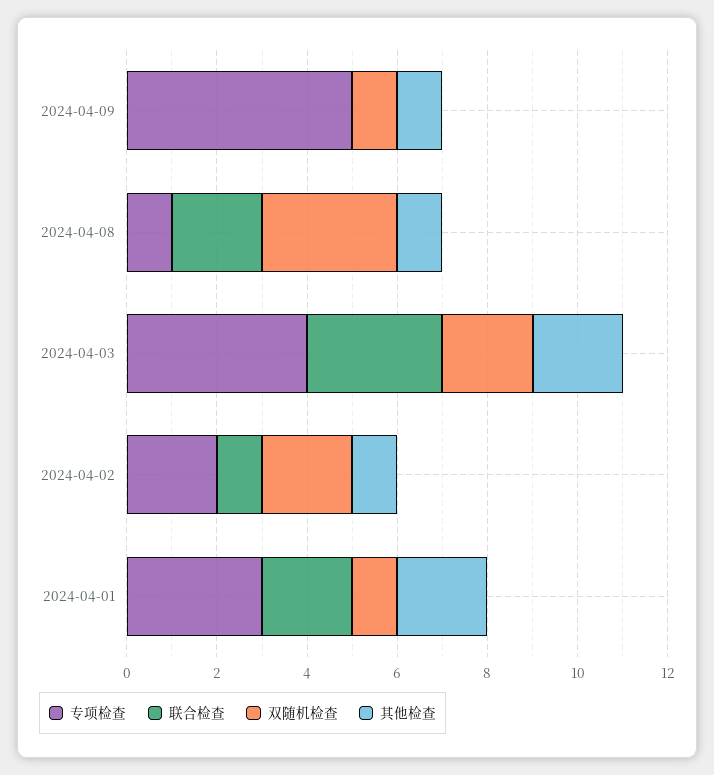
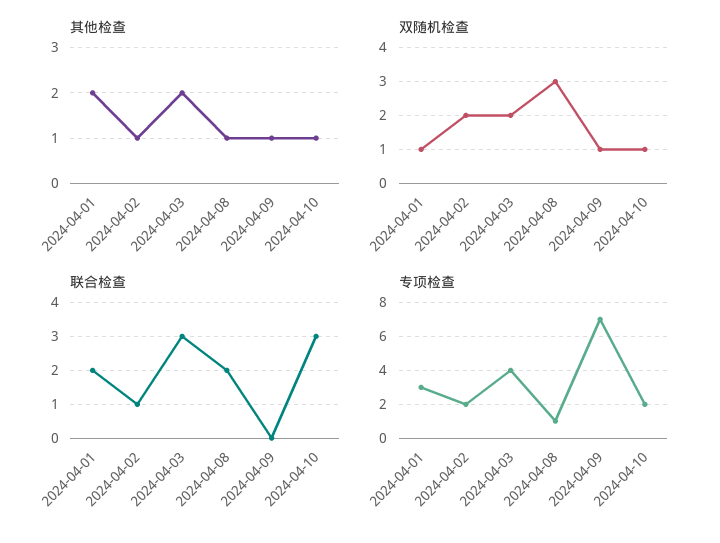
专项检查, 2024-04-09: 5 -> 7
其他检查, 2024-04-10: none -> 1
双随机检查, 2024-04-10: none -> 1
联合检查, 2024-04-10: none -> 3
专项检查, 2024-04-10: none -> 2

